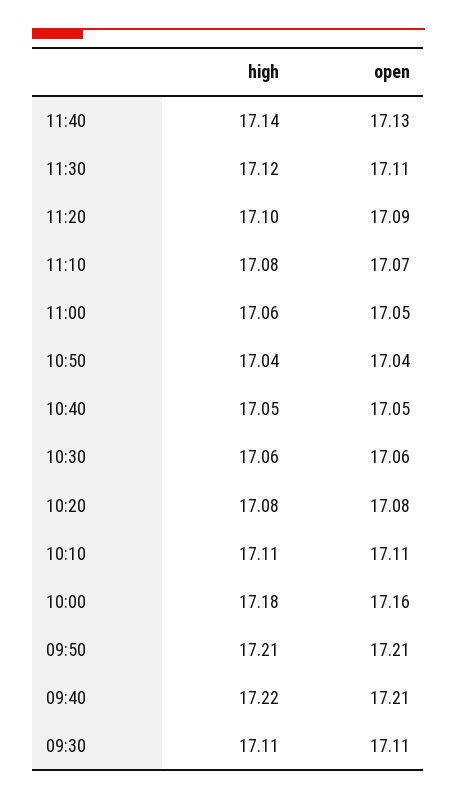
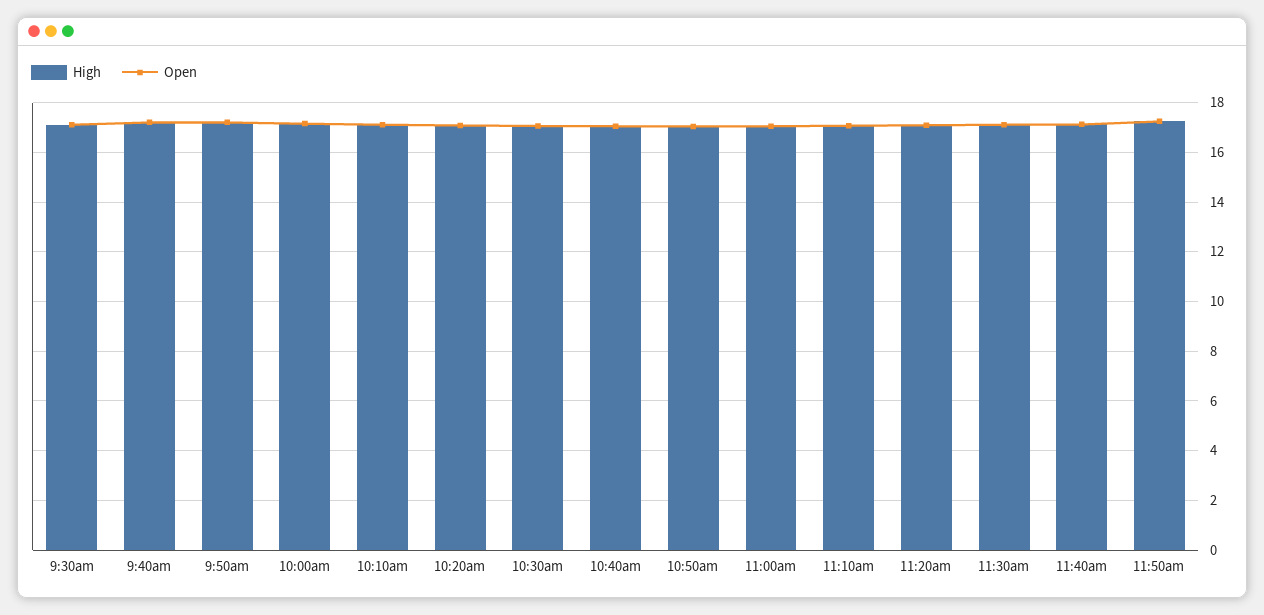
high, 11:50am: none -> 17.25
open, 11:50am: none -> 17.25

